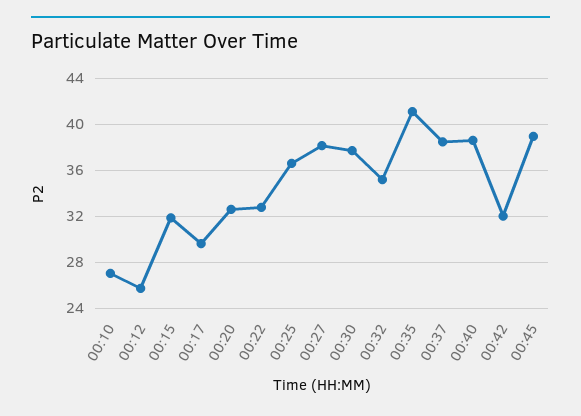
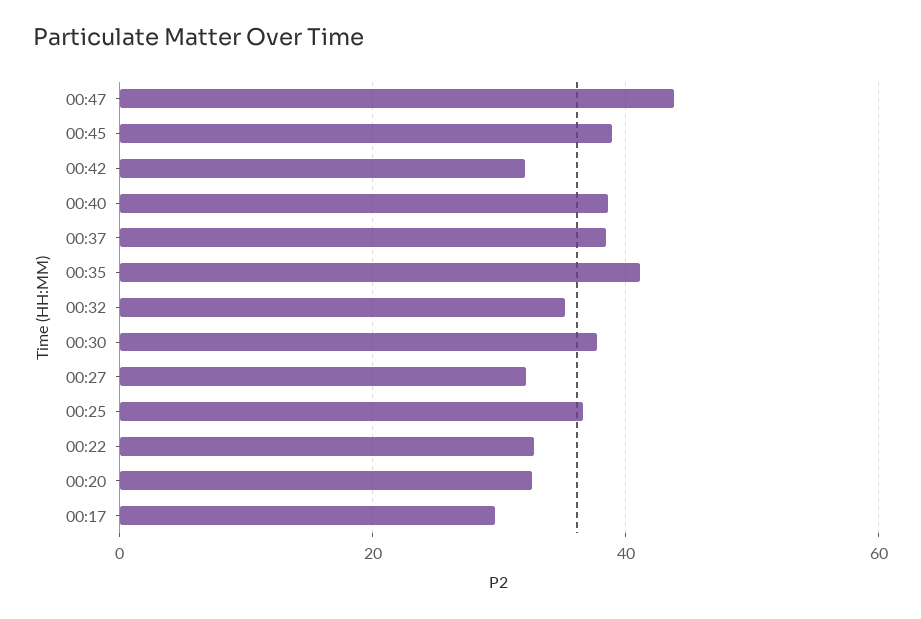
00:10: 27 -> none
00:12: 26 -> none
00:15: 32 -> none
00:27: 38 -> 32
00:47: none -> 44

